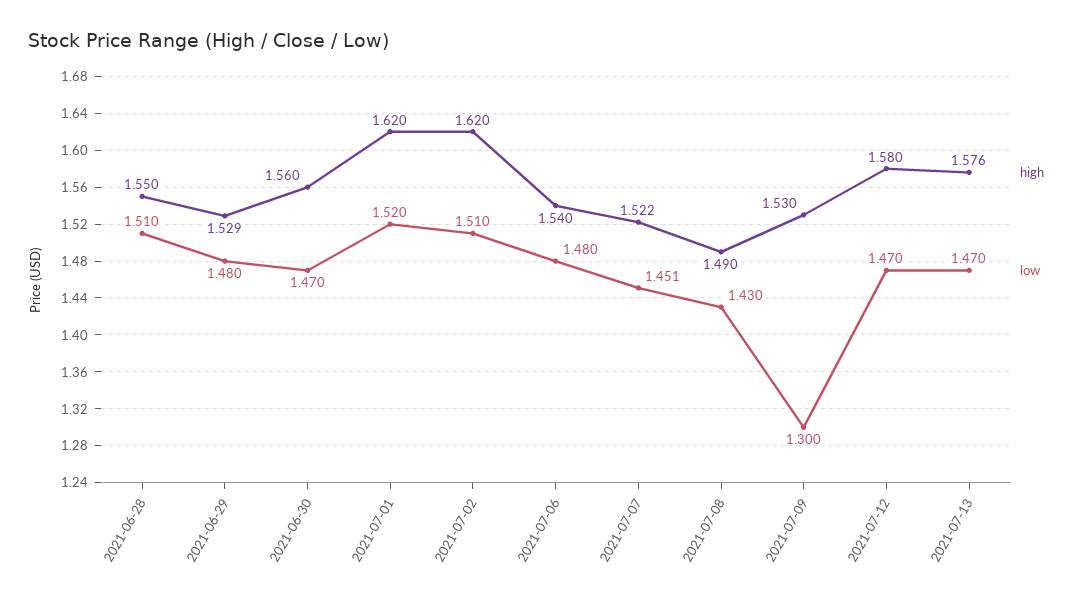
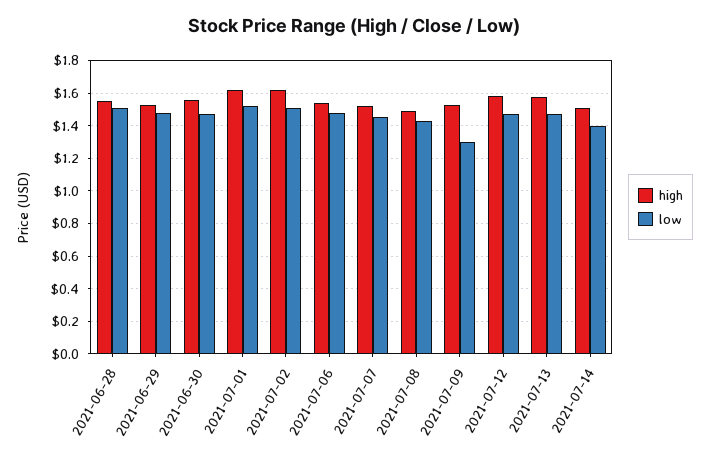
high, 2021-07-14: none -> 1.5
low, 2021-07-14: none -> 1.4

